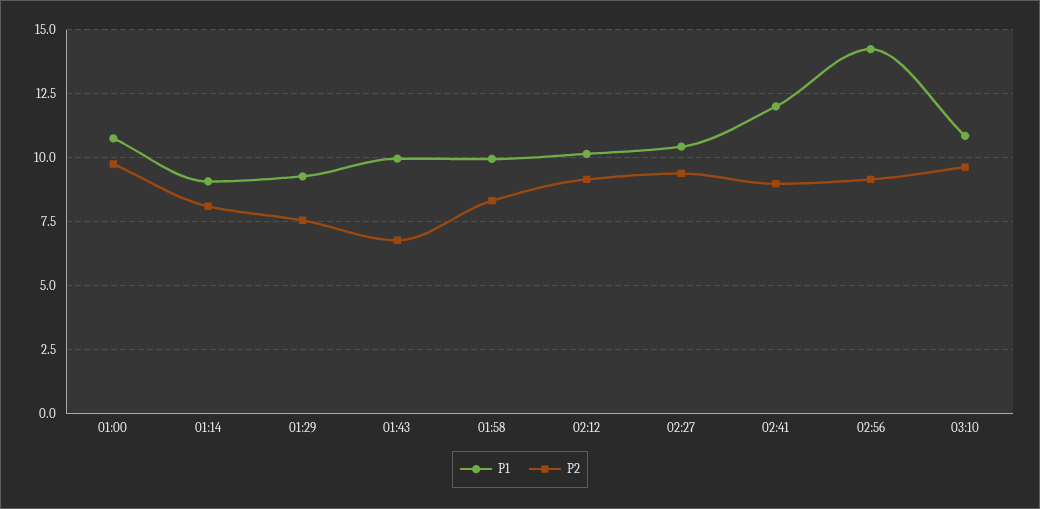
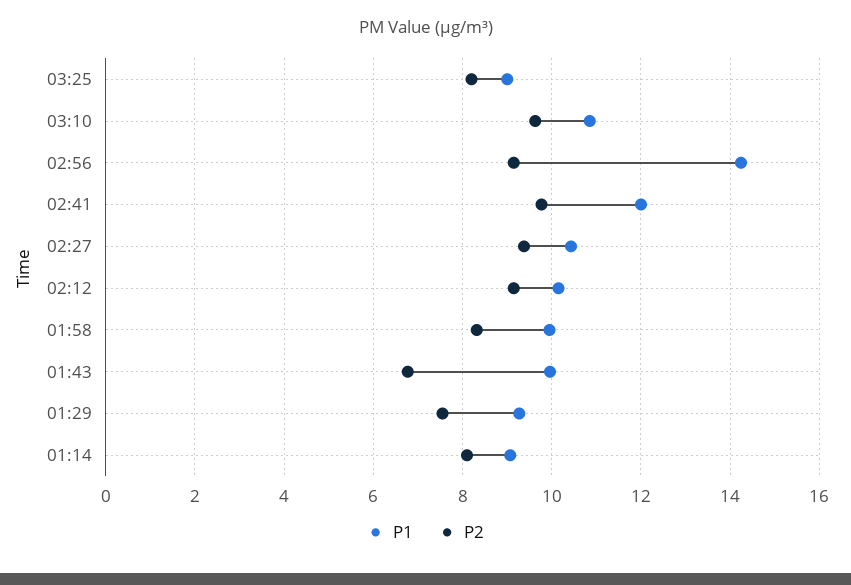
P1, 01:00: 10.75 -> none
P2, 01:00: 9.75 -> none
P2, 02:41: 9 -> 9.8
P1, 03:25: none -> 9
P2, 03:25: none -> 8.2

